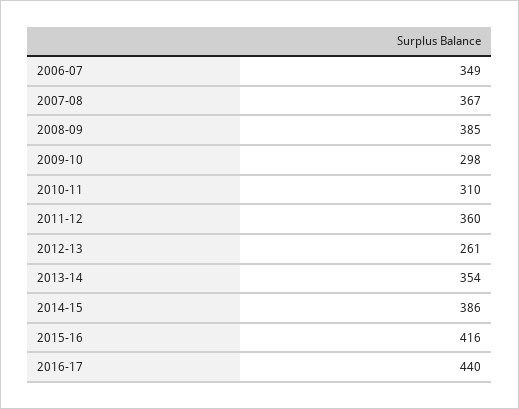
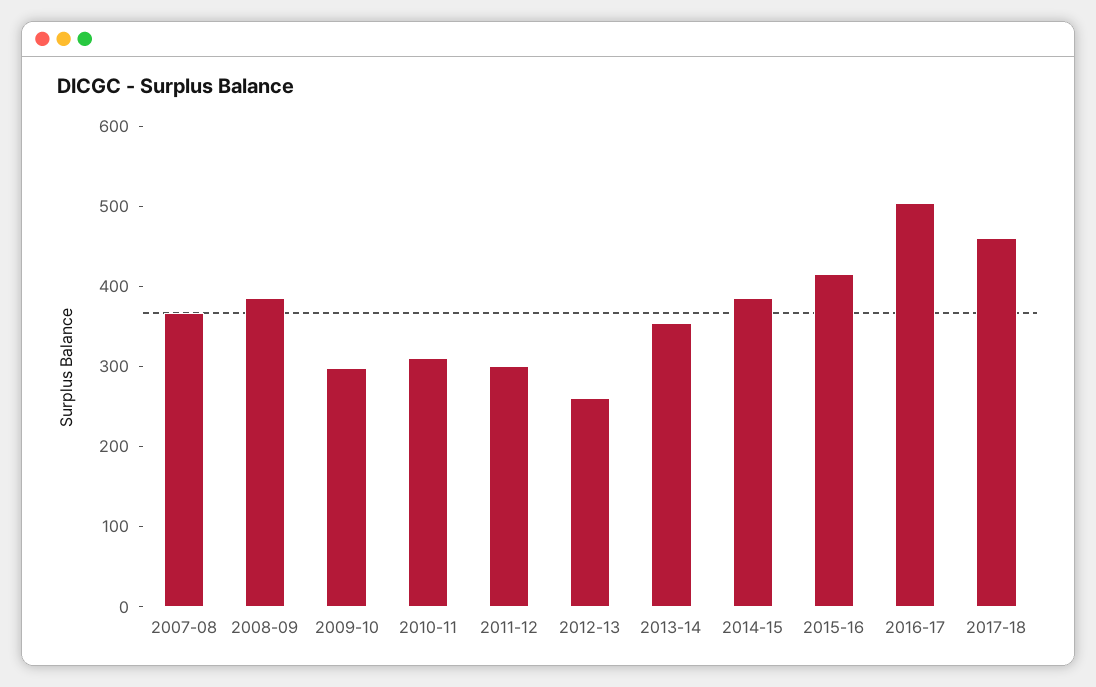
2006-07: 349 -> none
2011-12: 360 -> 300
2016-17: 440 -> 500
2017-18: none -> 460

